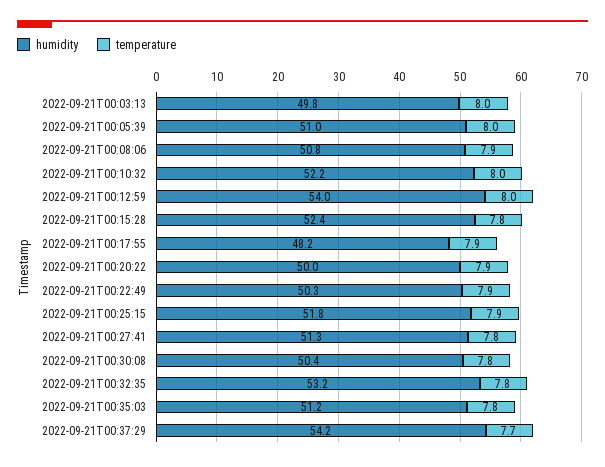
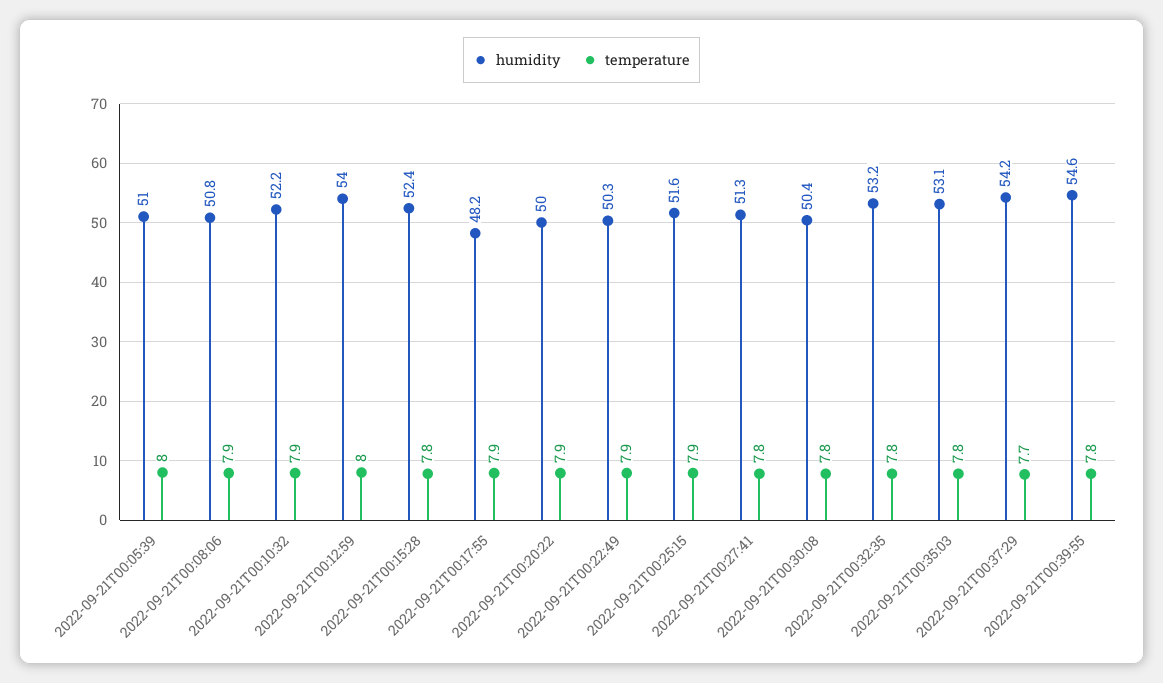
humidity, 2022-09-21T00:03:13: 49.8 -> none
temperature, 2022-09-21T00:03:13: 8 -> none
temperature, 2022-09-21T00:10:32: 8 -> 7.9
humidity, 2022-09-21T00:25:15: 51.8 -> 51.6
humidity, 2022-09-21T00:35:03: 51.2 -> 53.1
humidity, 2022-09-21T00:39:55: none -> 54.6
temperature, 2022-09-21T00:39:55: none -> 7.8

